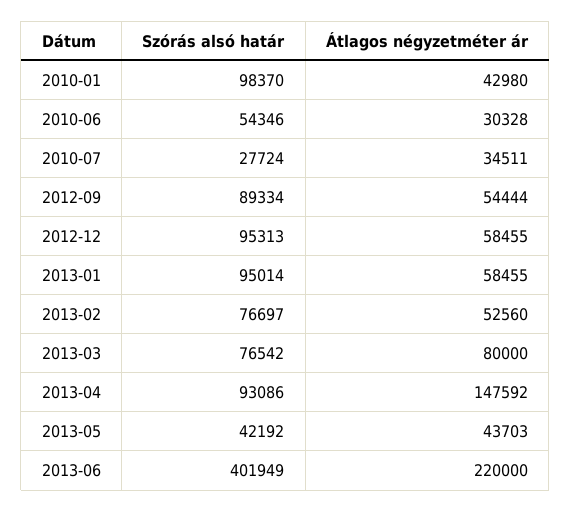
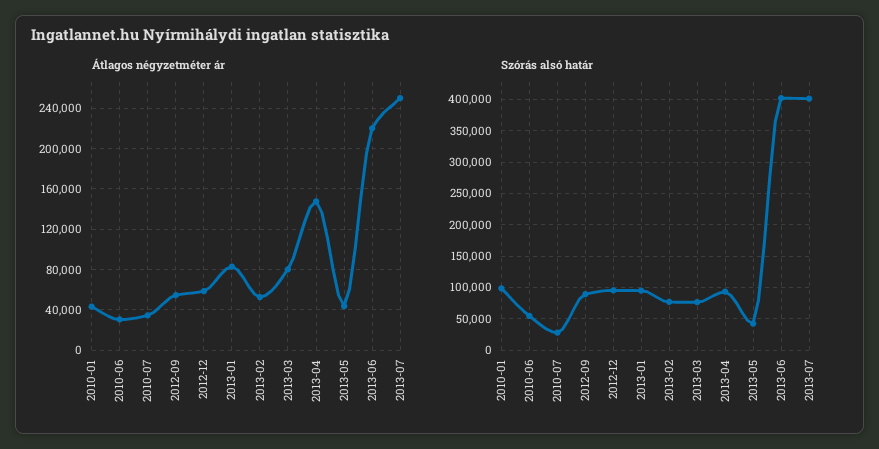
Átlagos négyzetméter ár, 2013-01: 58455 -> 80000
Átlagos négyzetméter ár, 2013-07: none -> 250000
Szórás alsó határ, 2013-07: none -> 400000

